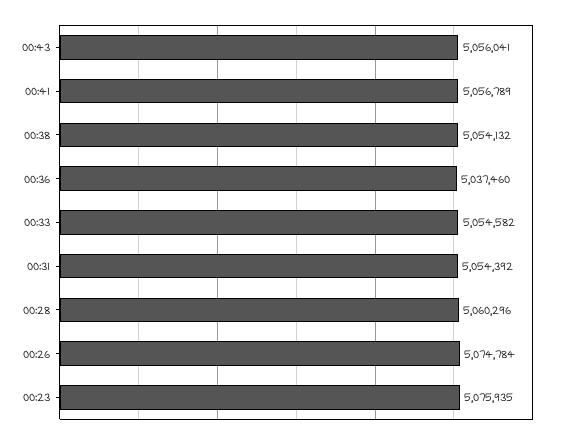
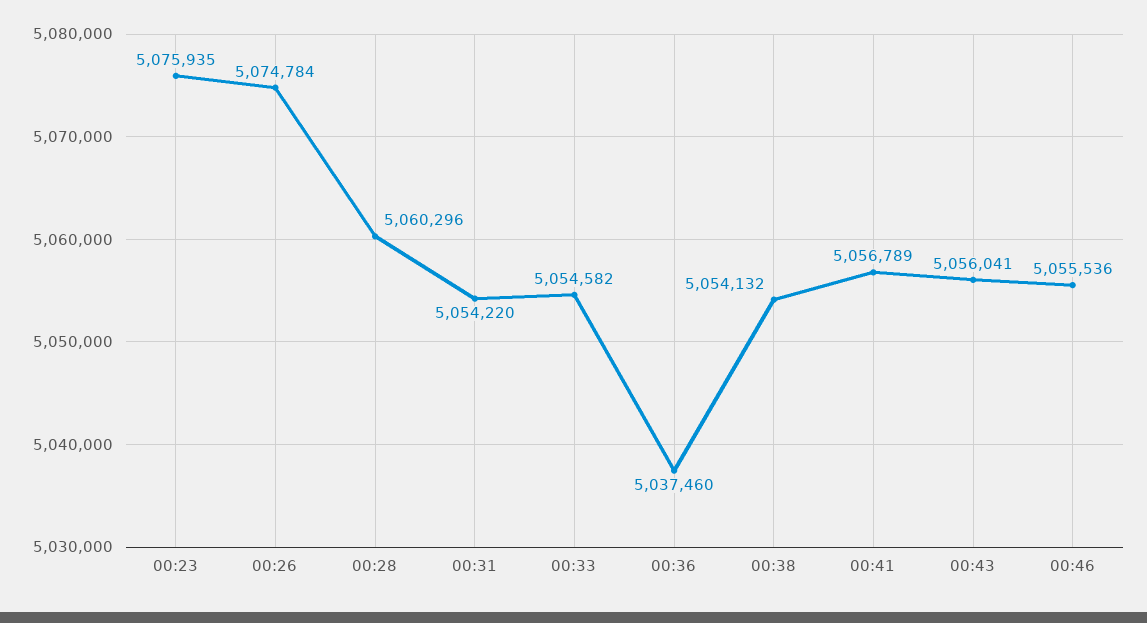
00:31: 5054392 -> 5054220
00:46: none -> 5055536

